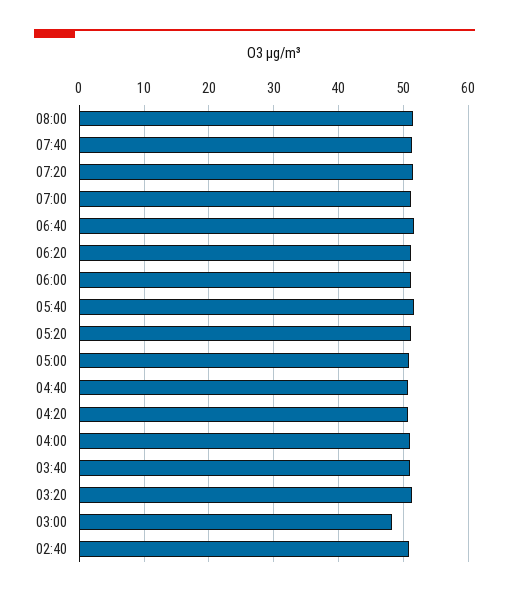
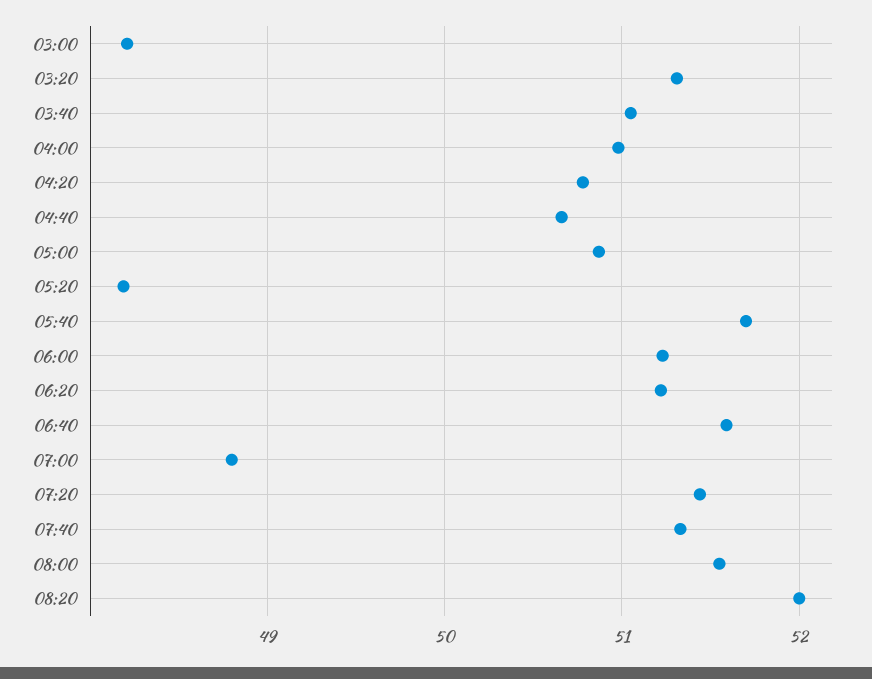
07:00: 51 -> 48.8
05:20: 51 -> 48.2
02:40: 51 -> none
08:20: none -> 52

